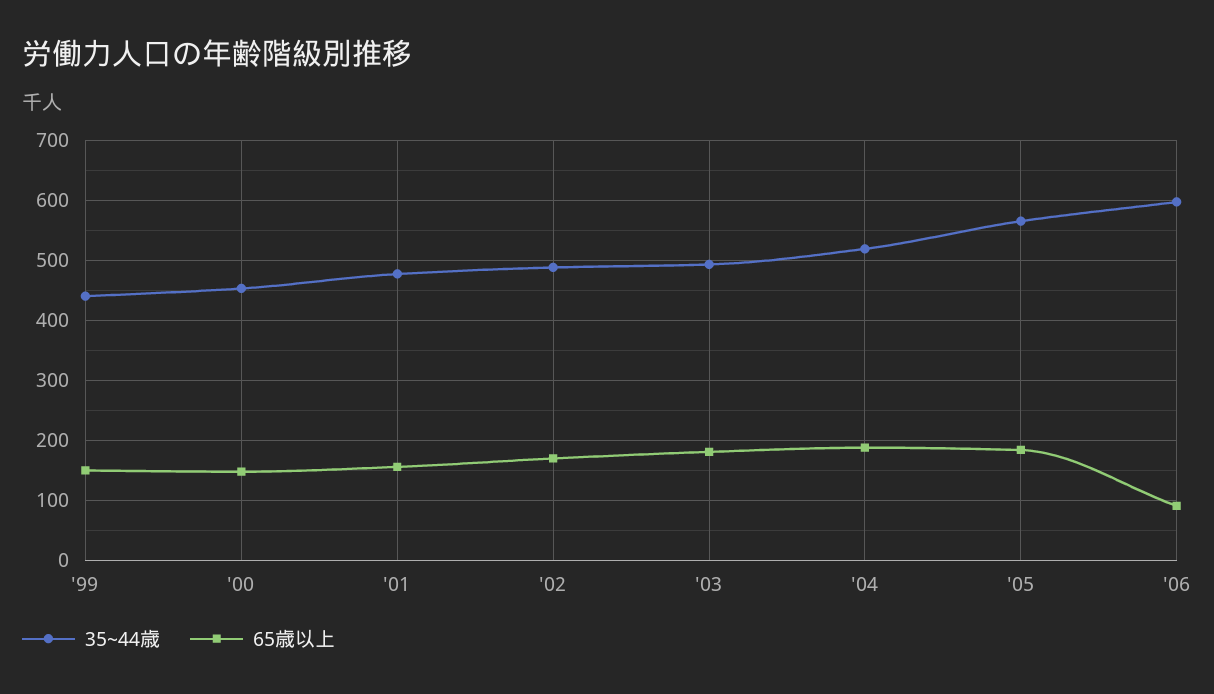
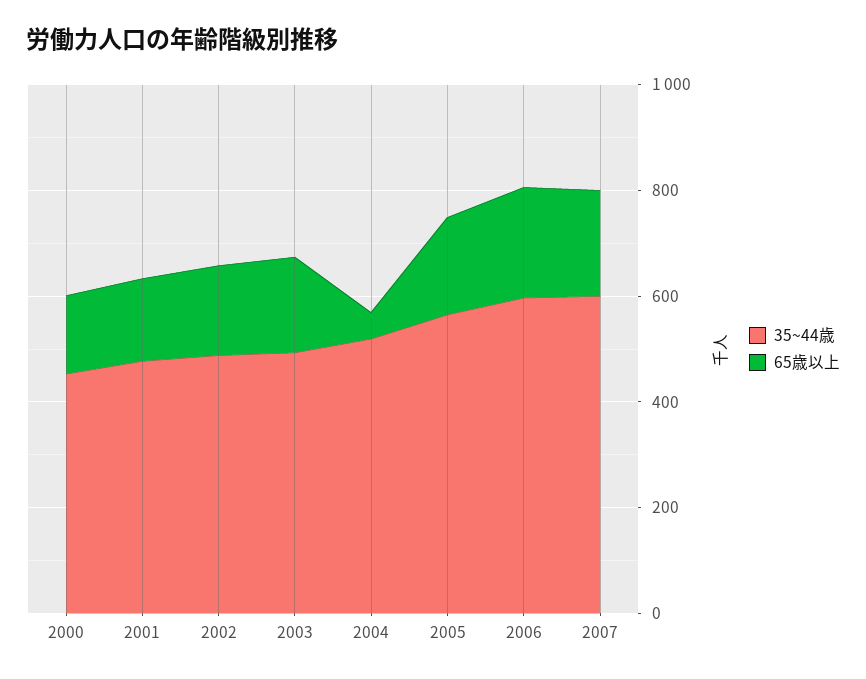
35~44歳, '99: 440 -> none
65歳以上, '99: 150 -> none
65歳以上, '04: 190 -> 50
65歳以上, '06: 90 -> 200
35~44歳, 2007: none -> 600
65歳以上, 2007: none -> 200

